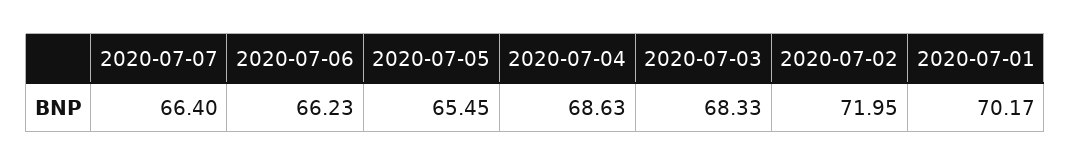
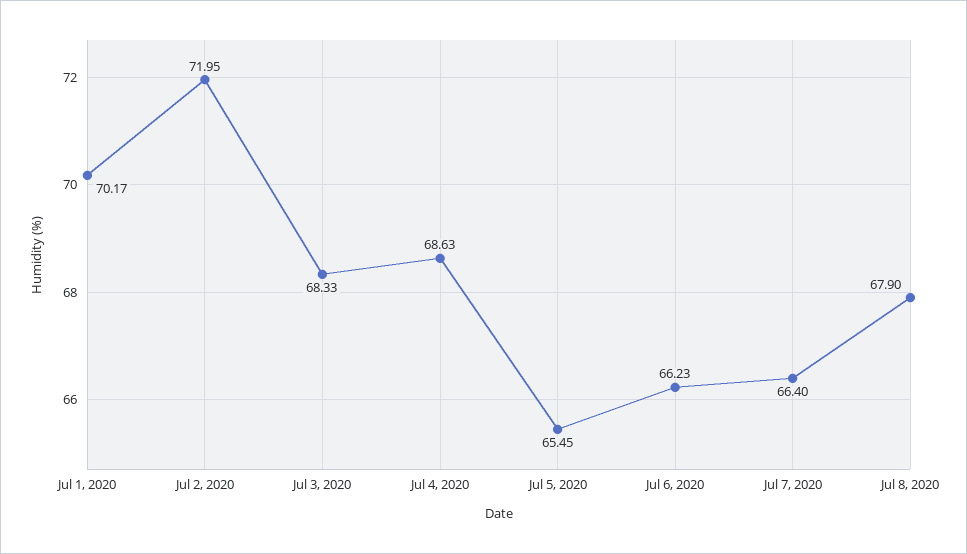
Jul 8, 2020: none -> 67.9

